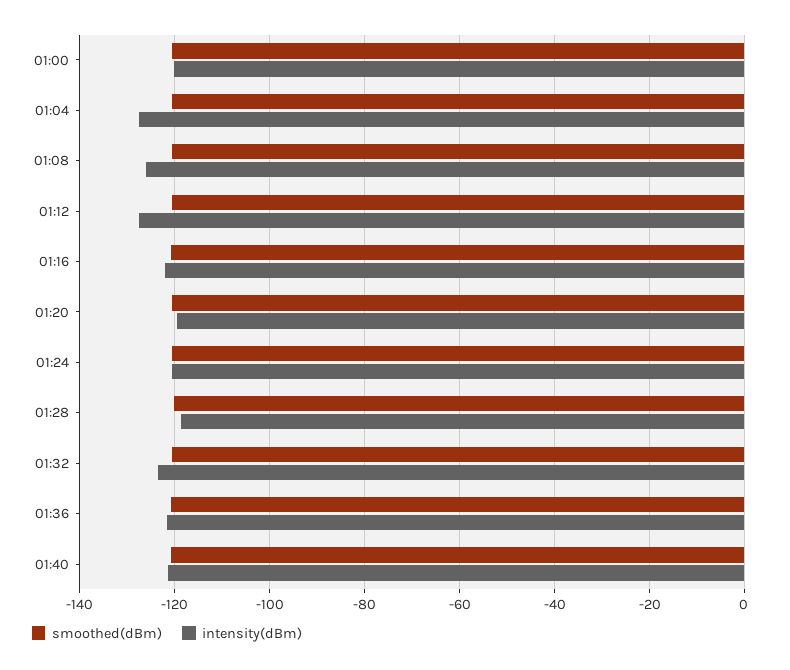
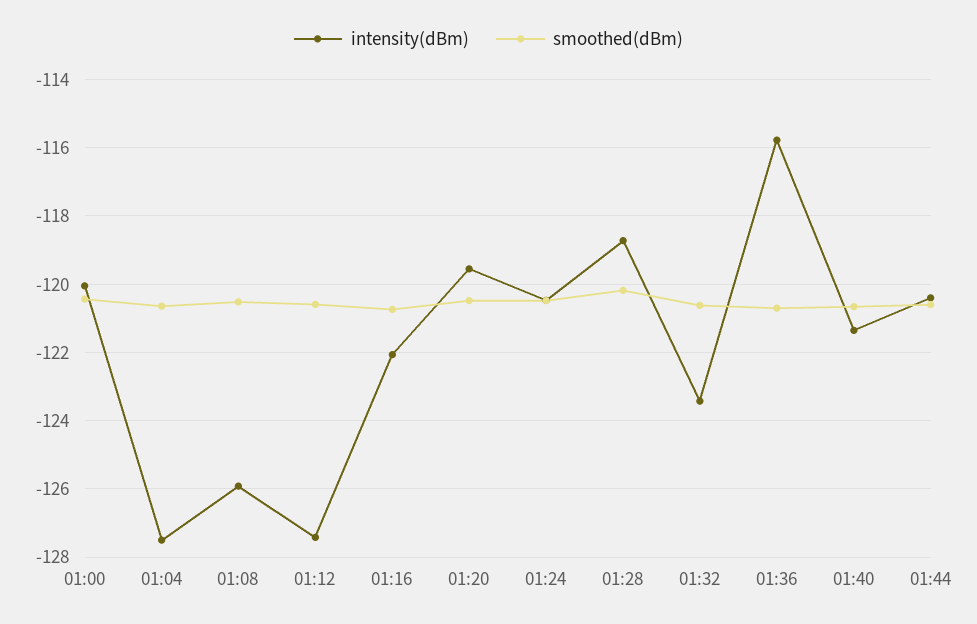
intensity(dBm), 01:36: -122 -> -115.8
intensity(dBm), 01:44: none -> -120.4
smoothed(dBm), 01:44: none -> -120.6

